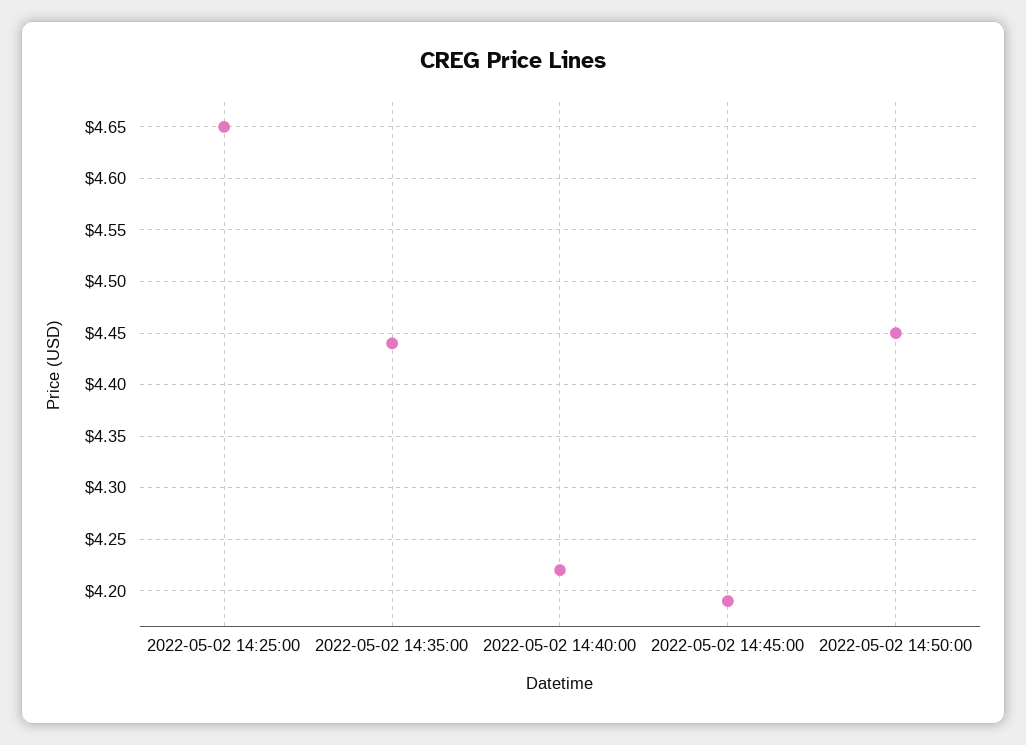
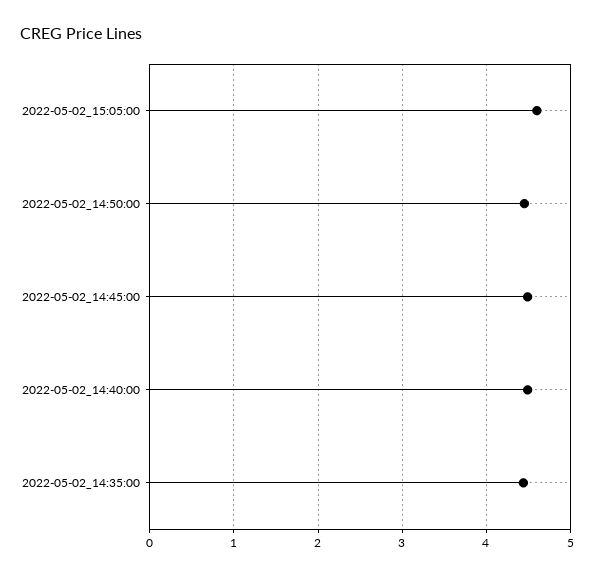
2022-05-02 14:25:00: 4.65 -> none
2022-05-02 14:40:00: 4.22 -> 4.5
2022-05-02 14:45:00: 4.19 -> 4.5
2022-05-02_15:05:00: none -> 4.6

